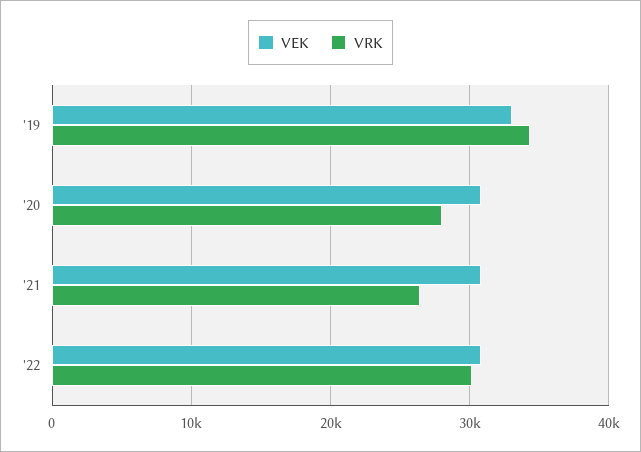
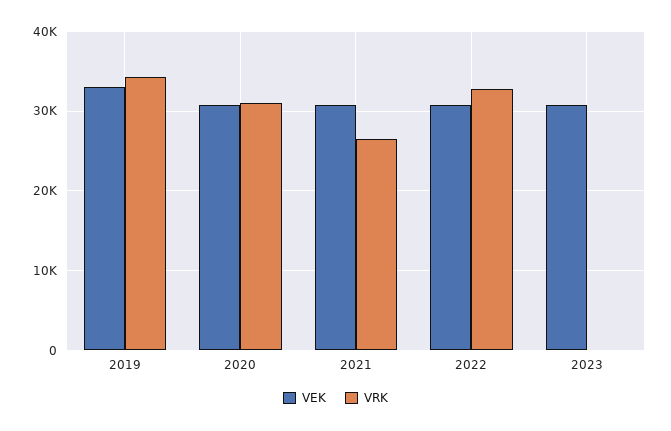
VRK, '20: 28000 -> 31000
VRK, '22: 30000 -> 33000
VEK, 2023: none -> 31000
VRK, 2023: none -> 0

